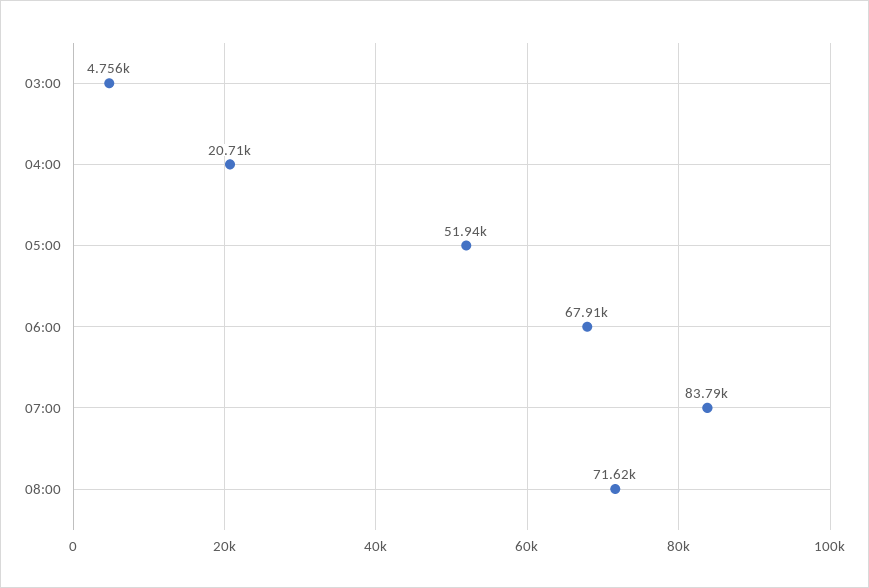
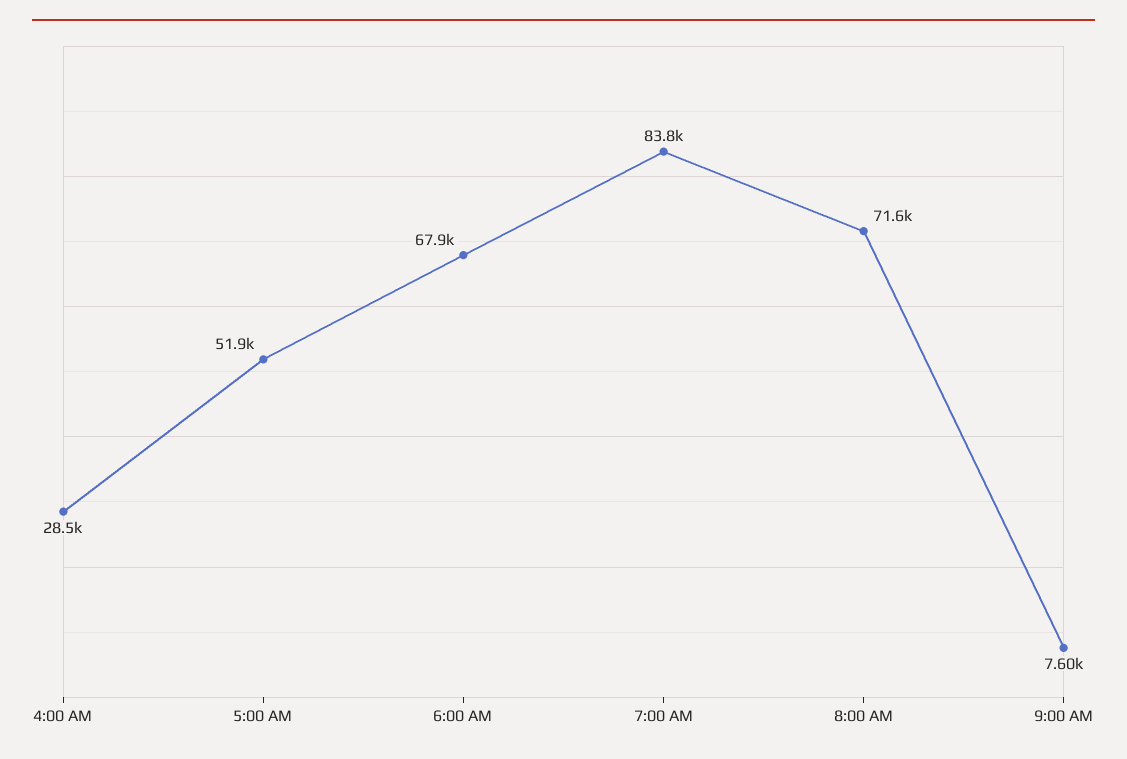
03:00: 4756 -> none
04:00: 20710 -> 28500
9:00 AM: none -> 7600

